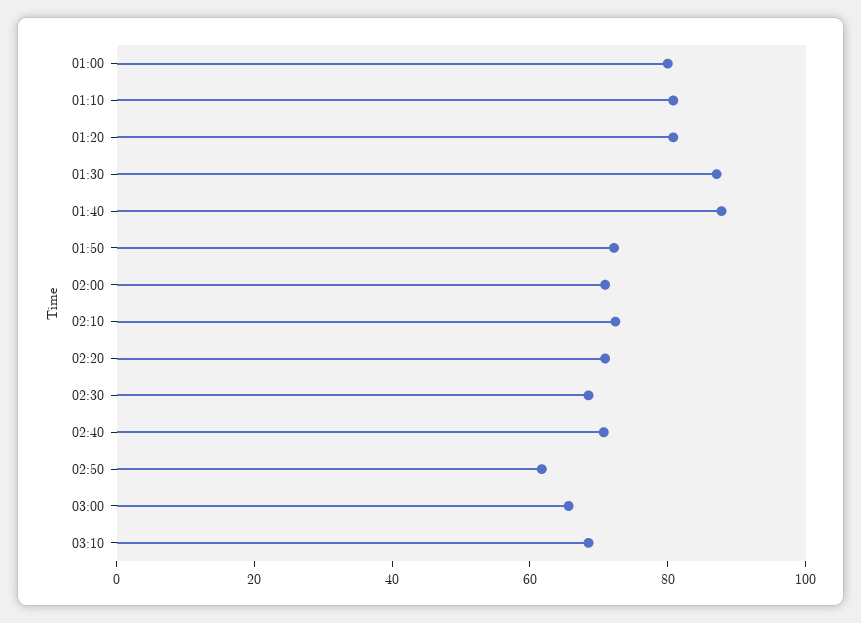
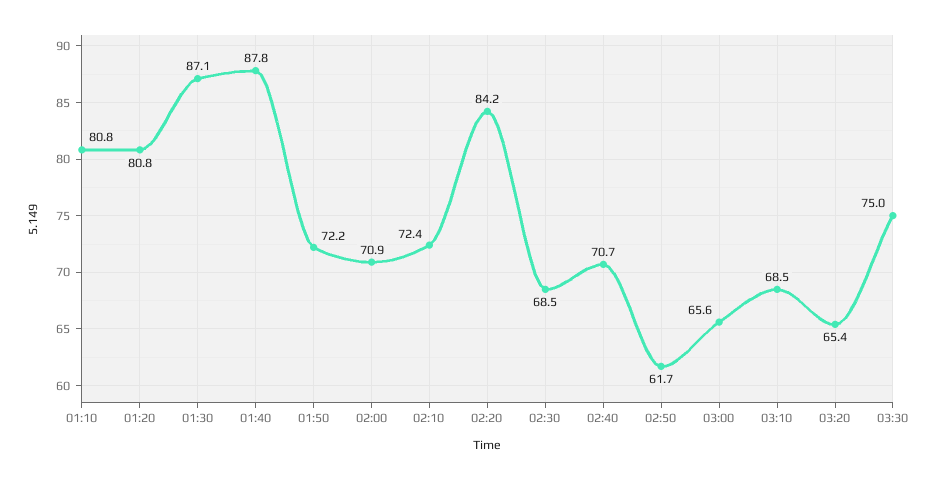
01:00: 80 -> none
02:20: 70 -> 84.2
03:20: none -> 65.4
03:30: none -> 75

